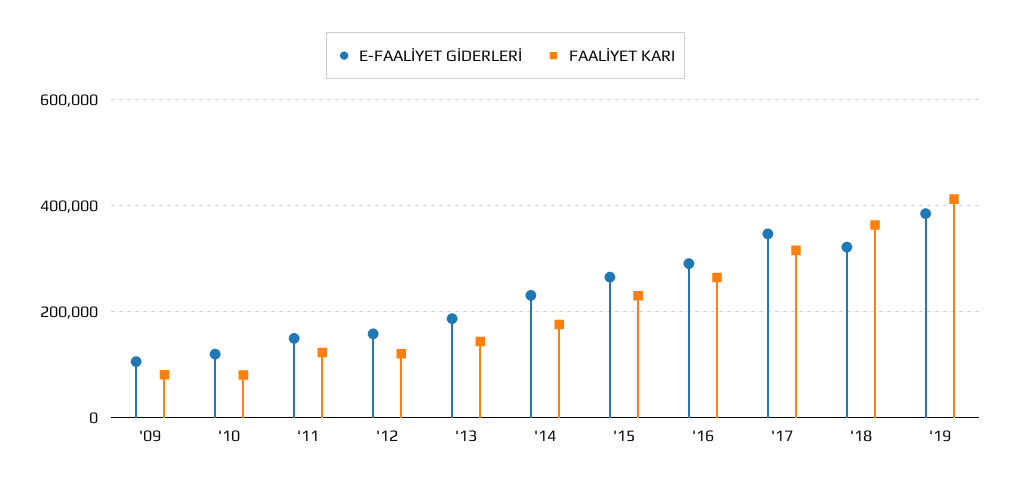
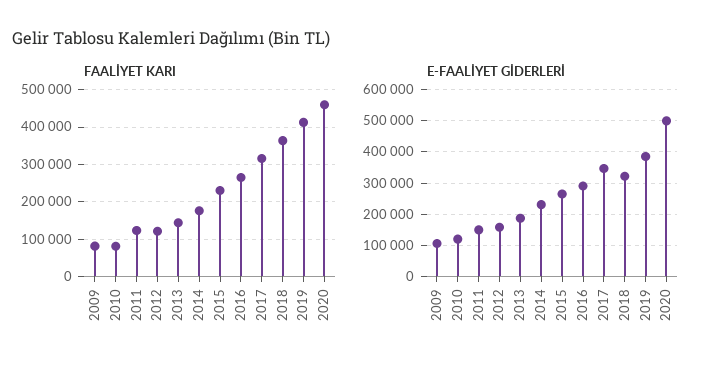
FAALİYET KARI, 2020: none -> 460000
E-FAALİYET GİDERLERİ, 2020: none -> 500000

